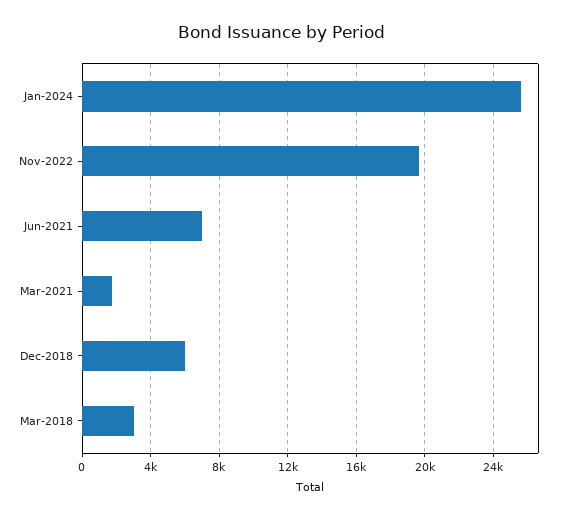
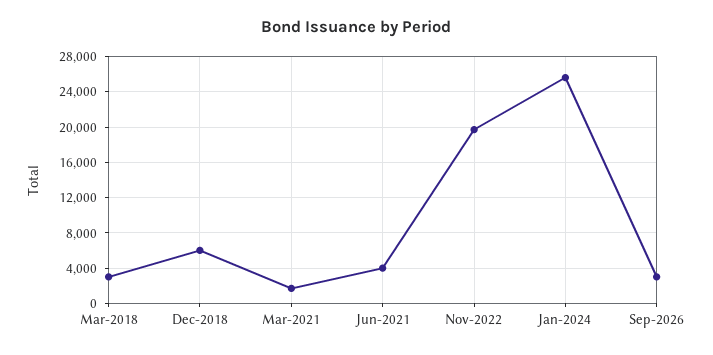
Jun-2021: 7000 -> 4000
Sep-2026: none -> 3000

